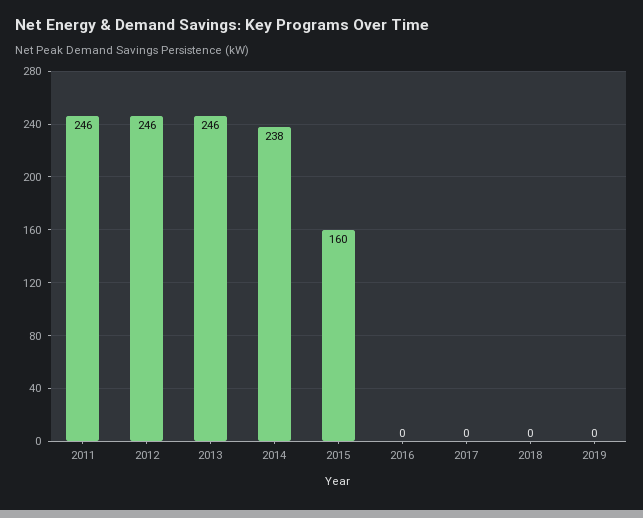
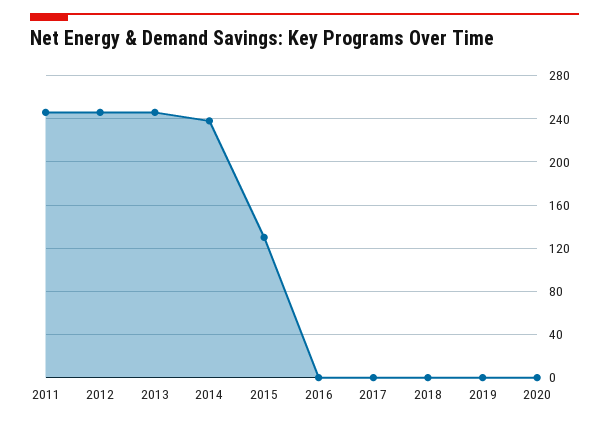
2015: 160 -> 130
2020: none -> 0

